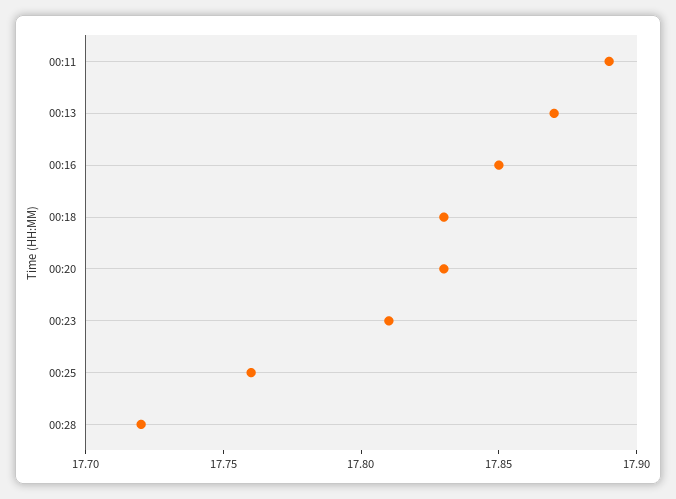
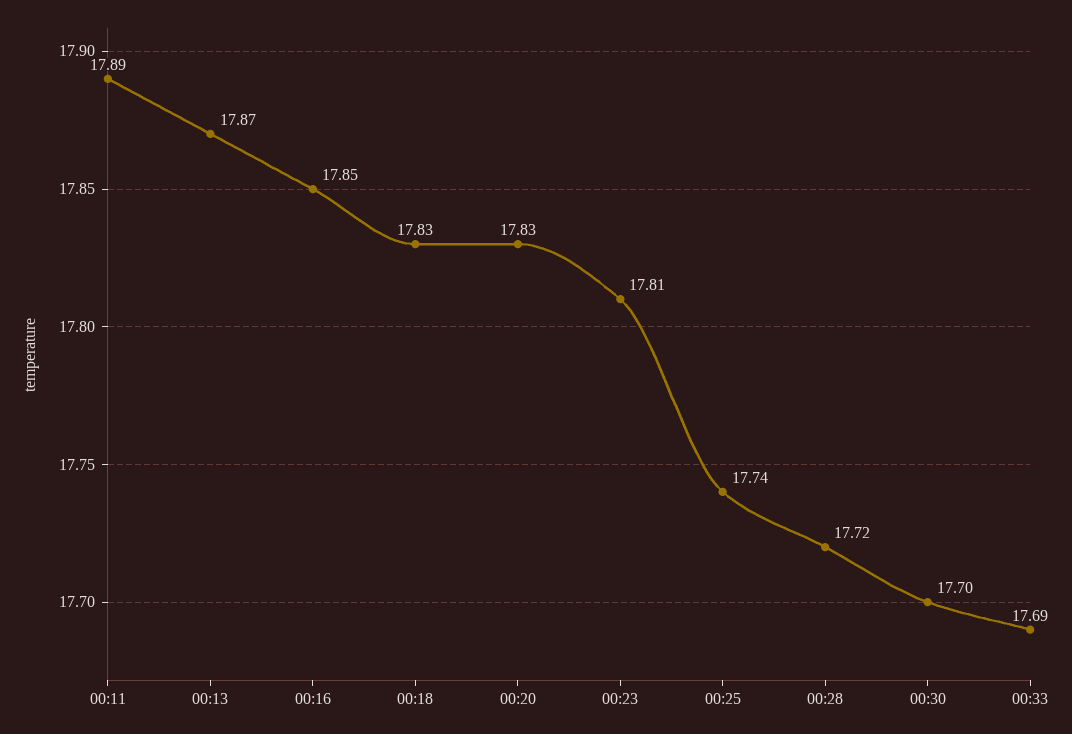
00:25: 17.76 -> 17.74
00:30: none -> 17.7
00:33: none -> 17.69

